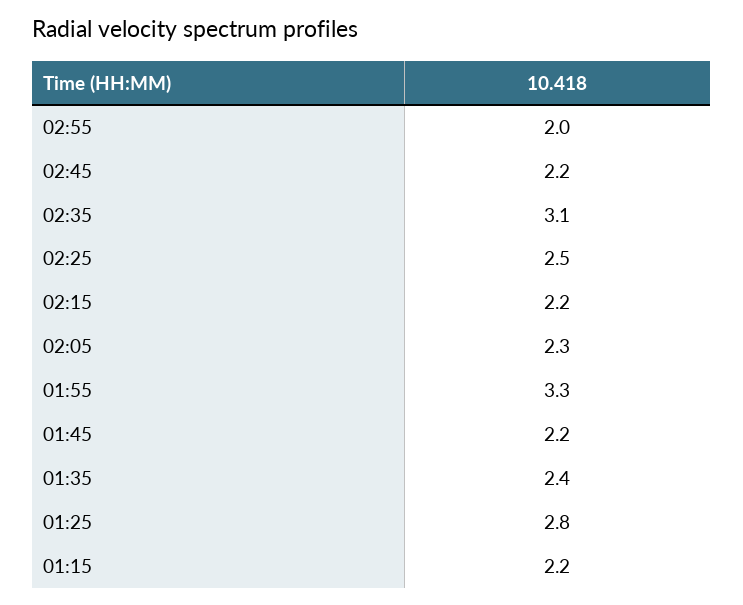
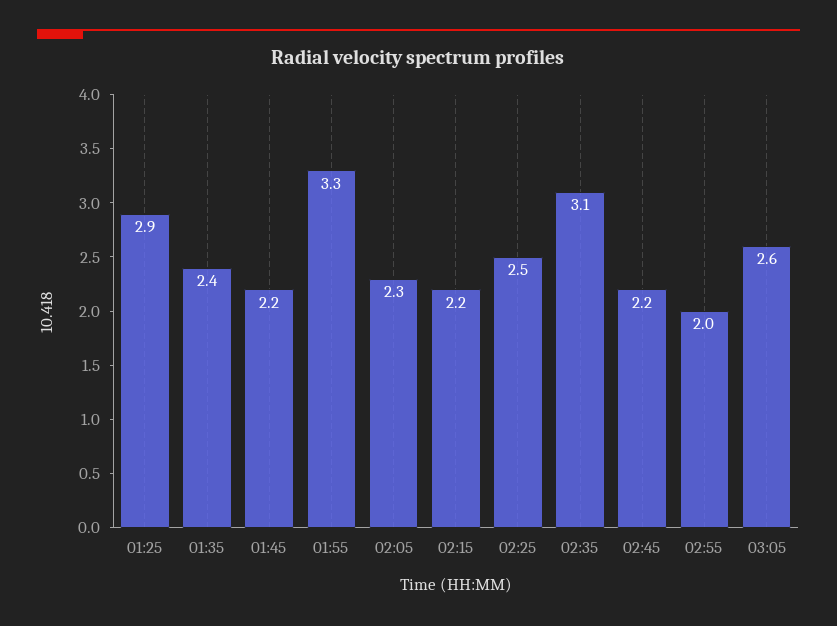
01:25: 2.8 -> 2.9
01:15: 2.2 -> none
03:05: none -> 2.6

